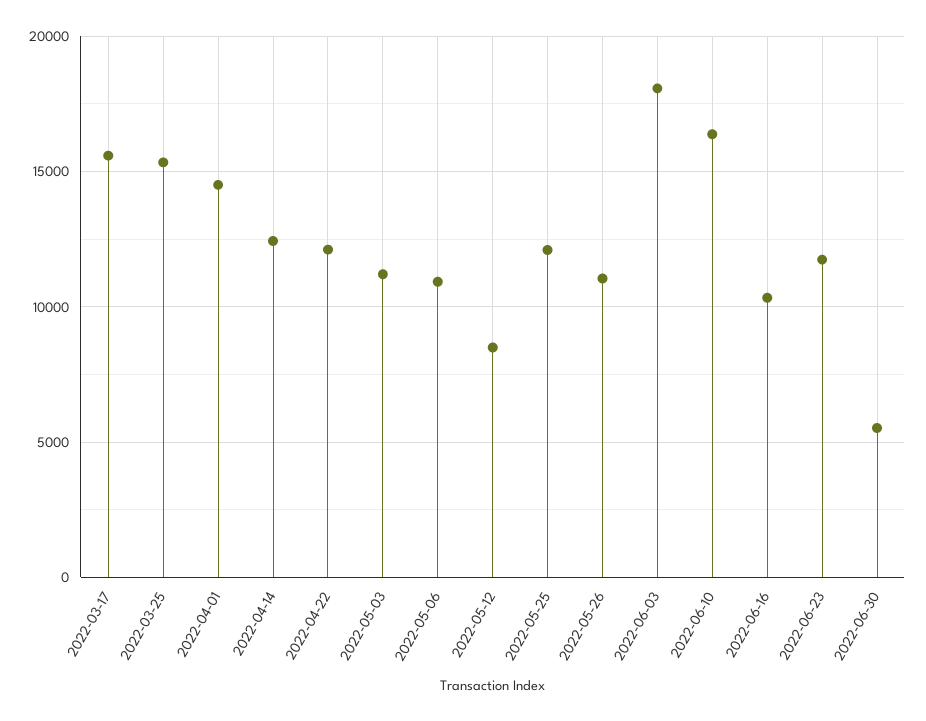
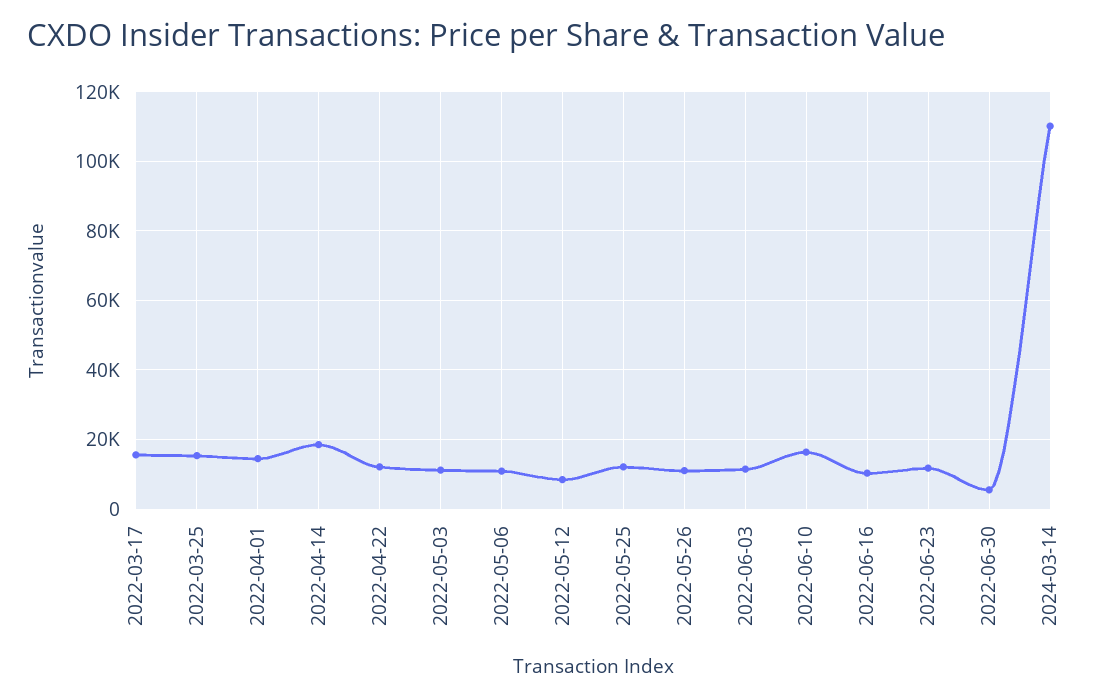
2022-04-14: 12500 -> 18000
2022-06-03: 18000 -> 12000
2024-03-14: none -> 110000

